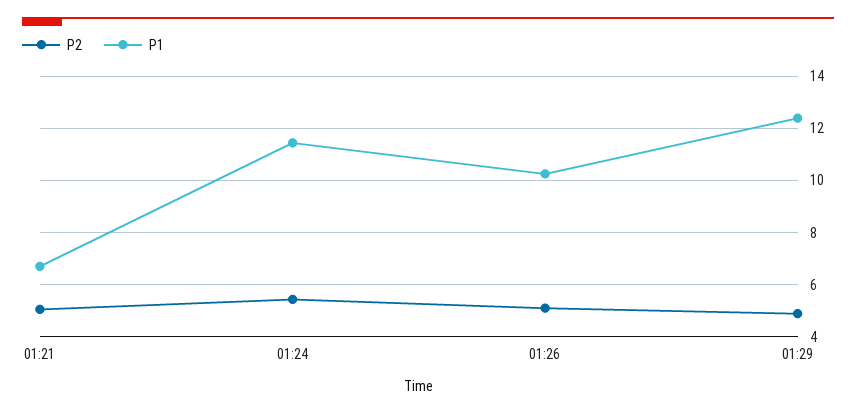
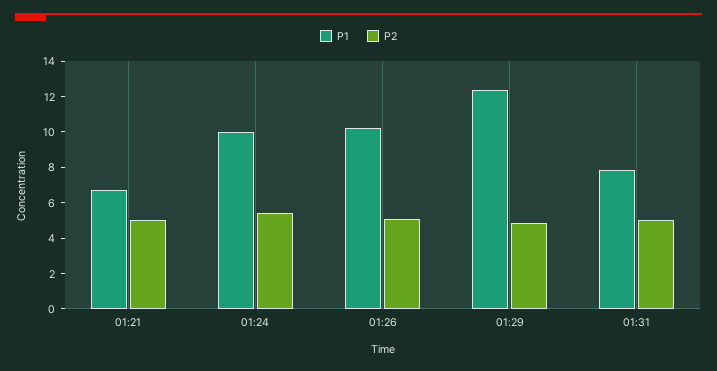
P1, 01:24: 11.5 -> 10
P1, 01:31: none -> 8
P2, 01:31: none -> 5

